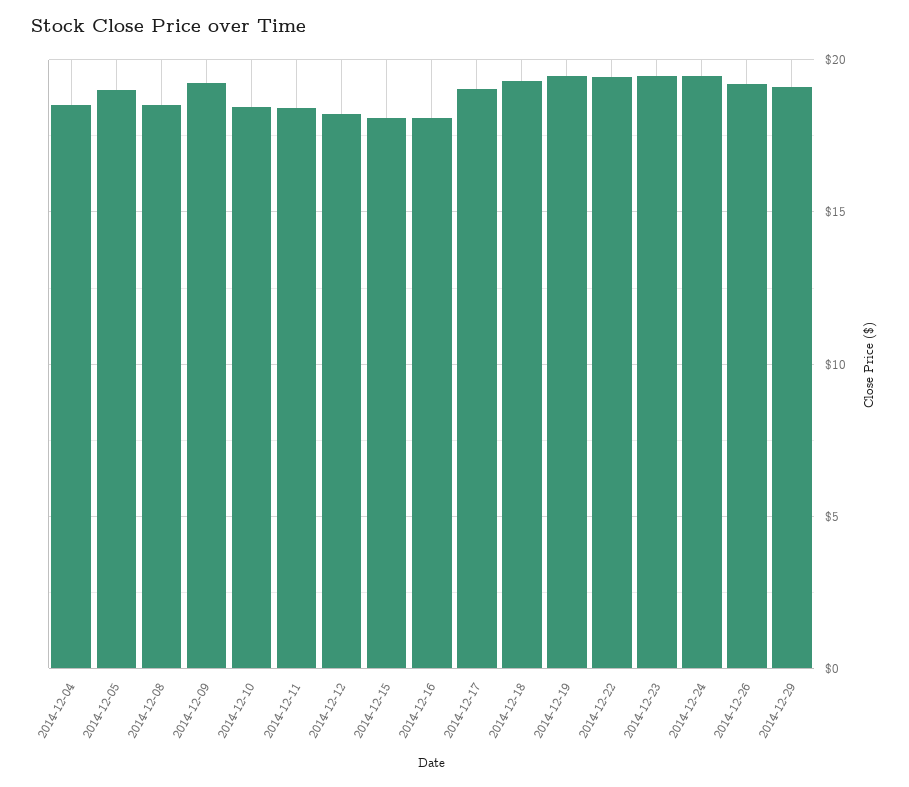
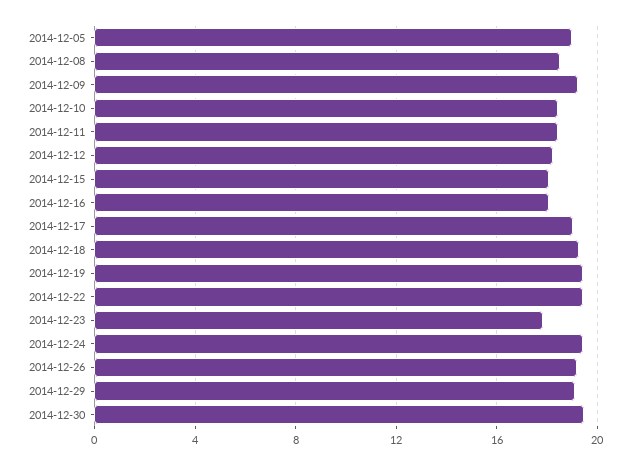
2014-12-04: 18.5 -> none
2014-12-23: 19.5 -> 18
2014-12-30: none -> 19.5

